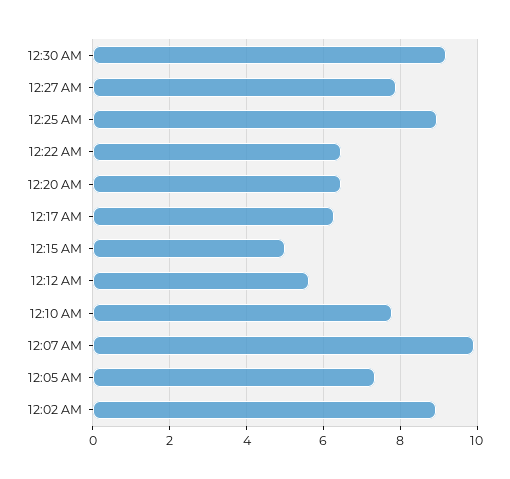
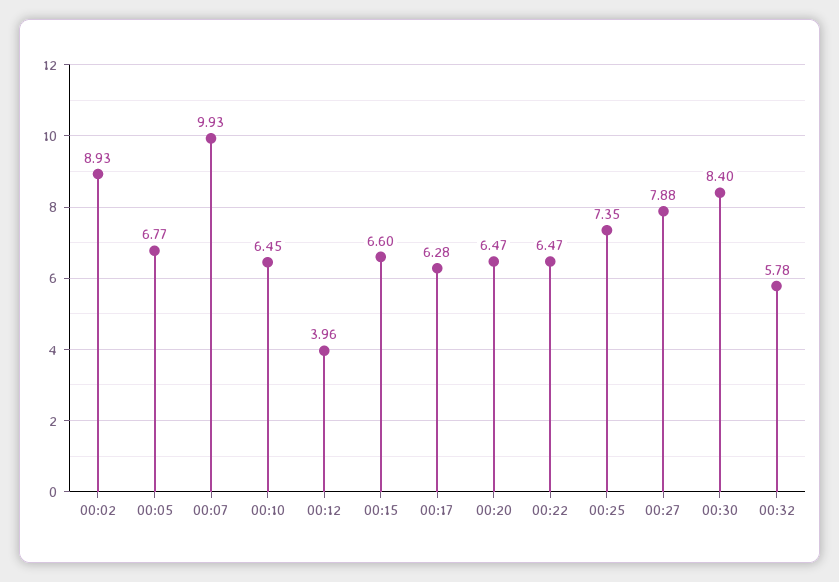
12:30 AM: 9.2 -> 8.4
12:25 AM: 9 -> 7.35
12:15 AM: 5 -> 6.6
12:12 AM: 5.6 -> 3.96
12:10 AM: 7.8 -> 6.45
12:05 AM: 7.4 -> 6.77
00:32: none -> 5.78

